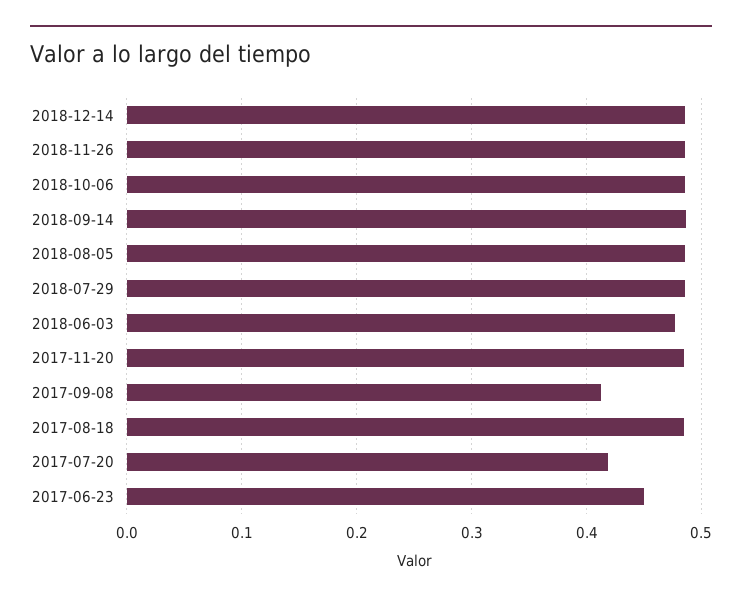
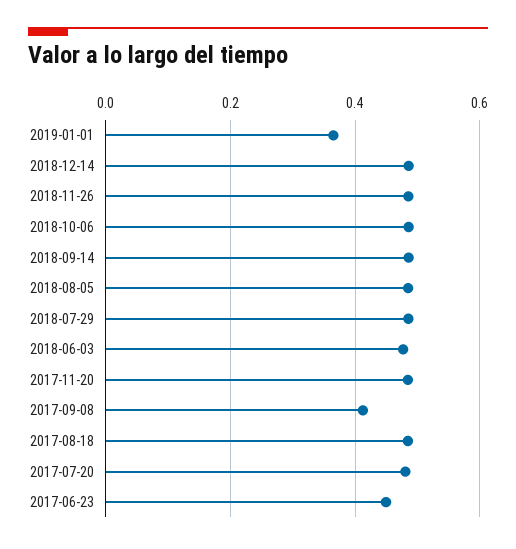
2017-07-20: 0.42 -> 0.48
2019-01-01: none -> 0.36

